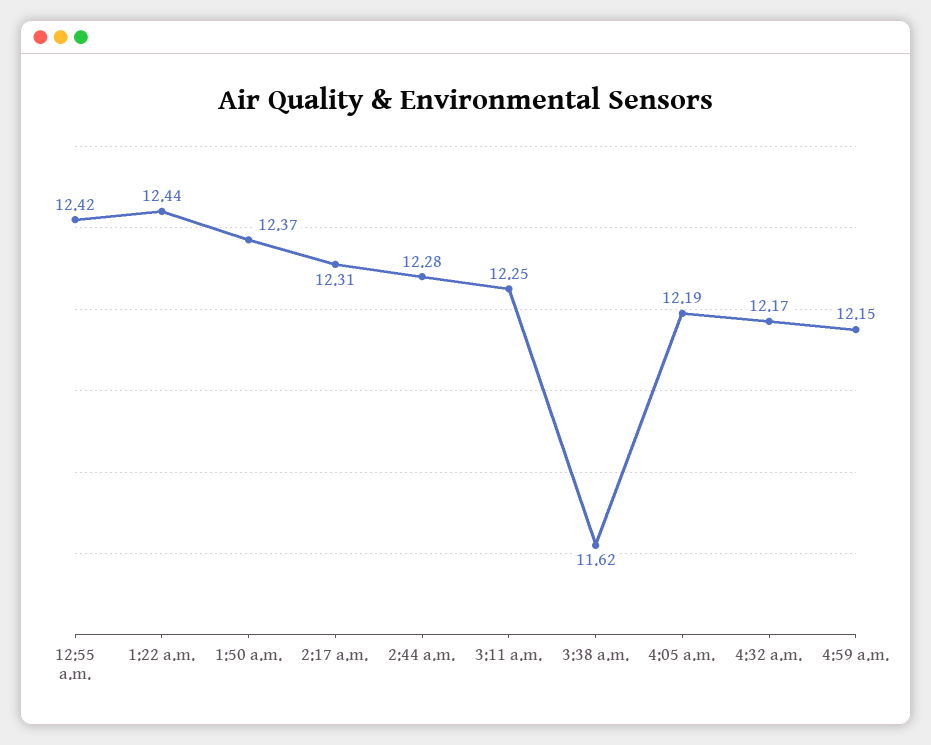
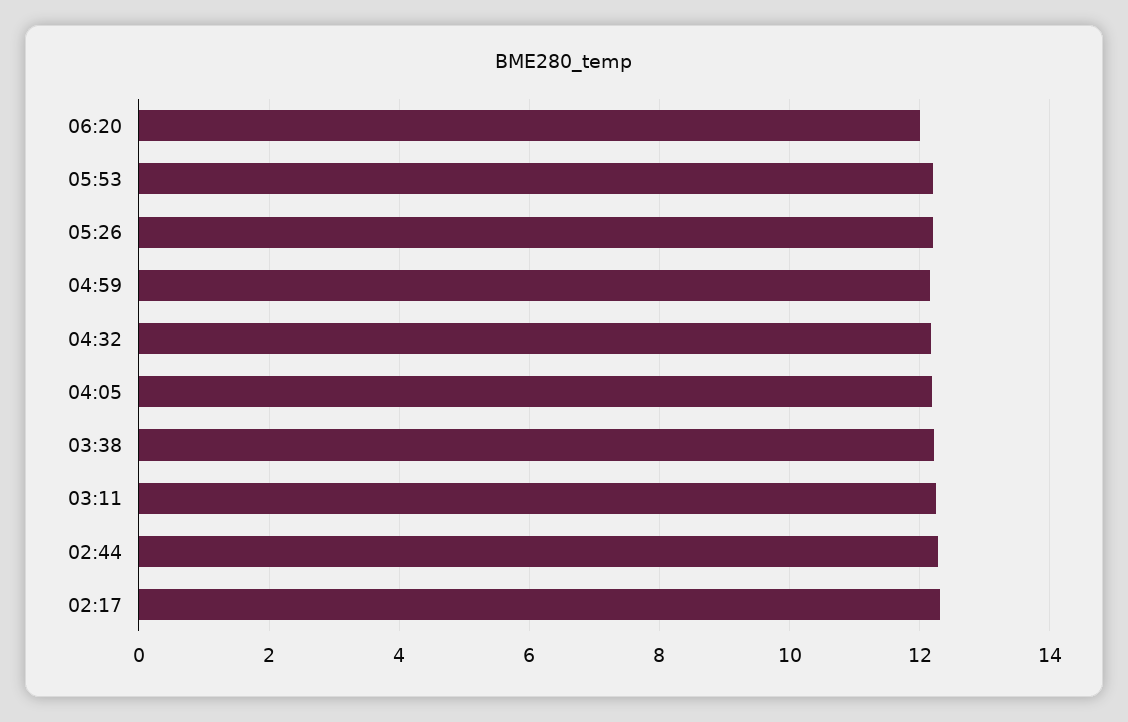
12:55 a.m.: 12.42 -> none
1:22 a.m.: 12.44 -> none
1:50 a.m.: 12.37 -> none
3:38 a.m.: 11.62 -> 12.2
06:20: none -> 12
05:53: none -> 12.2
05:26: none -> 12.2

